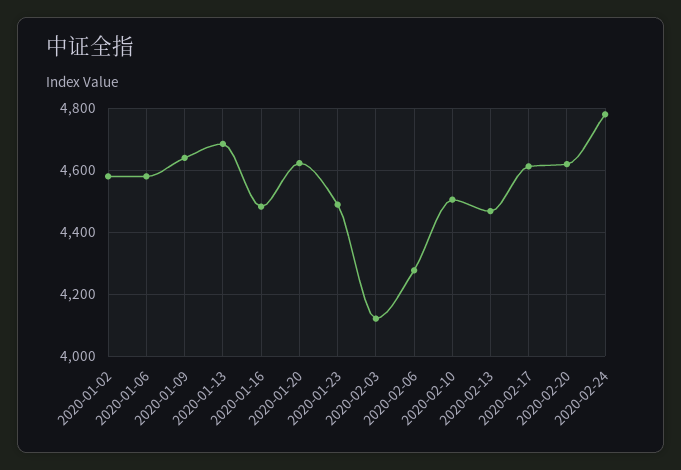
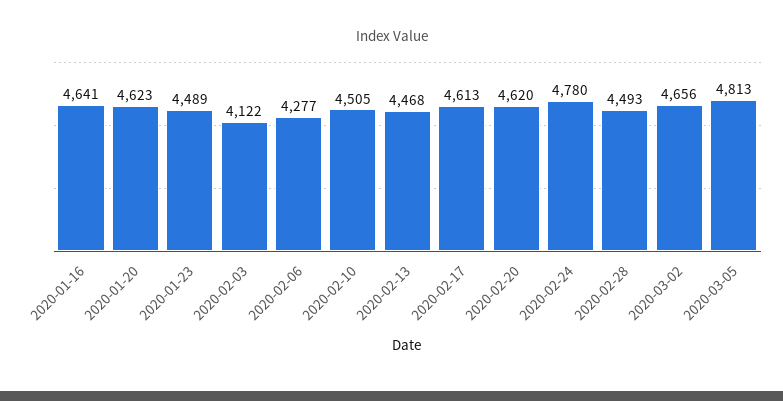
2020-01-02: 4580 -> none
2020-01-06: 4580 -> none
2020-01-09: 4640 -> none
2020-01-13: 4680 -> none
2020-01-16: 4480 -> 4641
2020-02-28: none -> 4493
2020-03-02: none -> 4656
2020-03-05: none -> 4813

